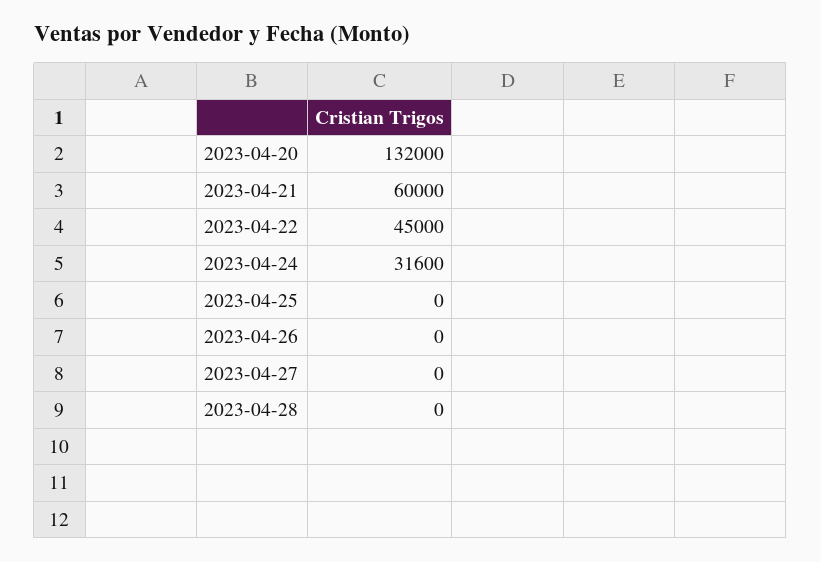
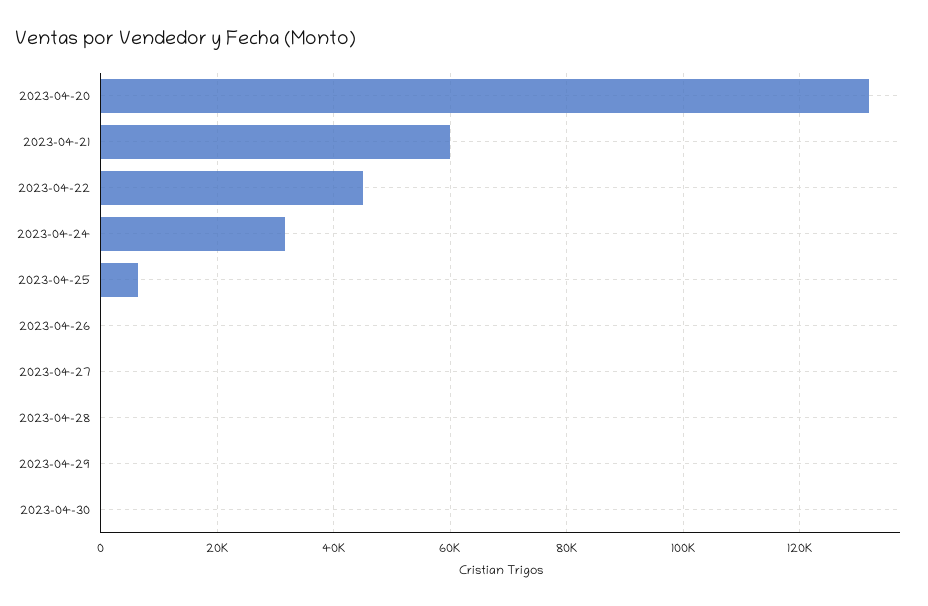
2023-04-25: 0 -> 6000
2023-04-29: none -> 0
2023-04-30: none -> 0

